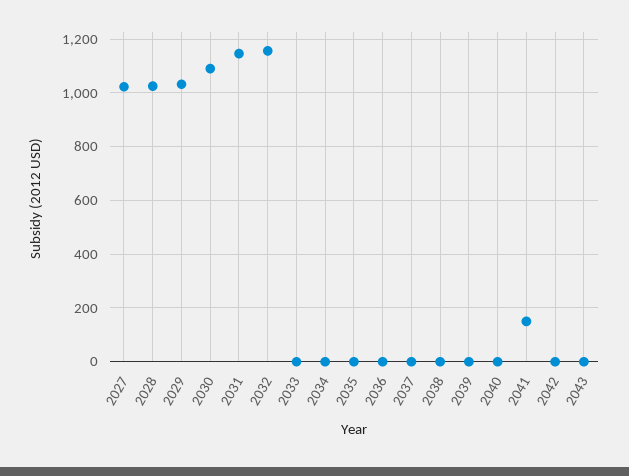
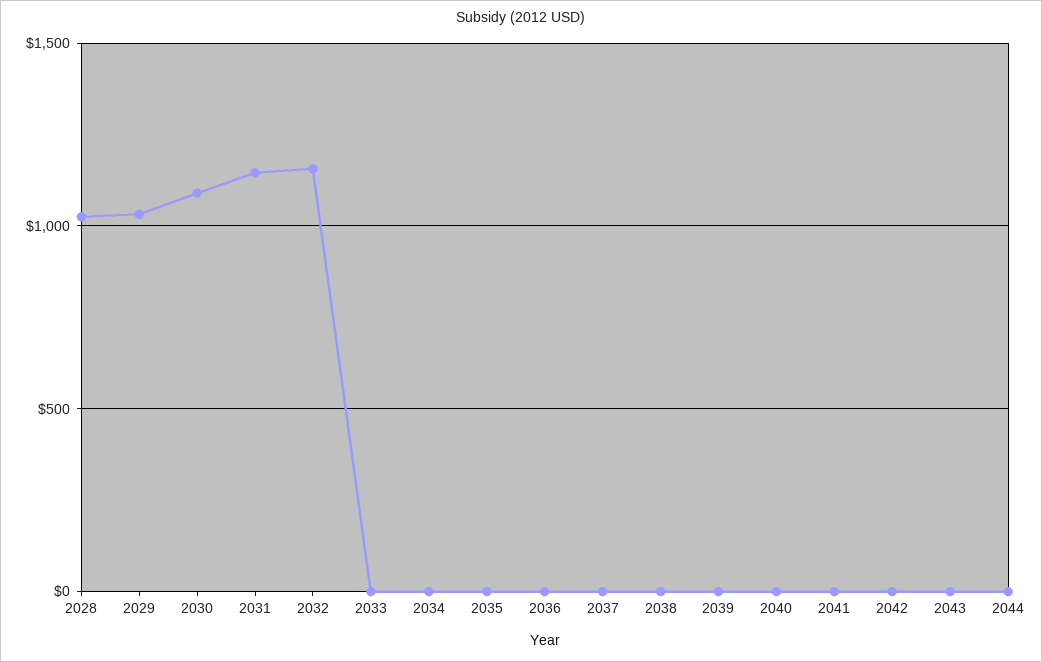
2027: 1025 -> none
2041: 150 -> 0
2044: none -> 0

